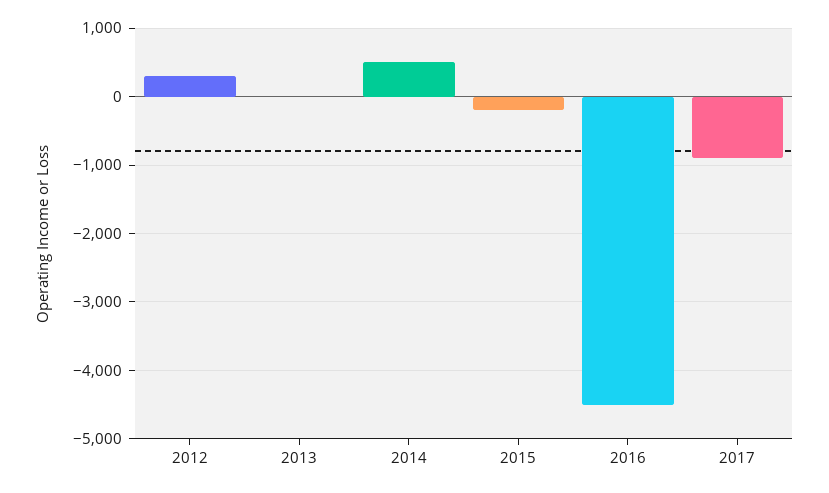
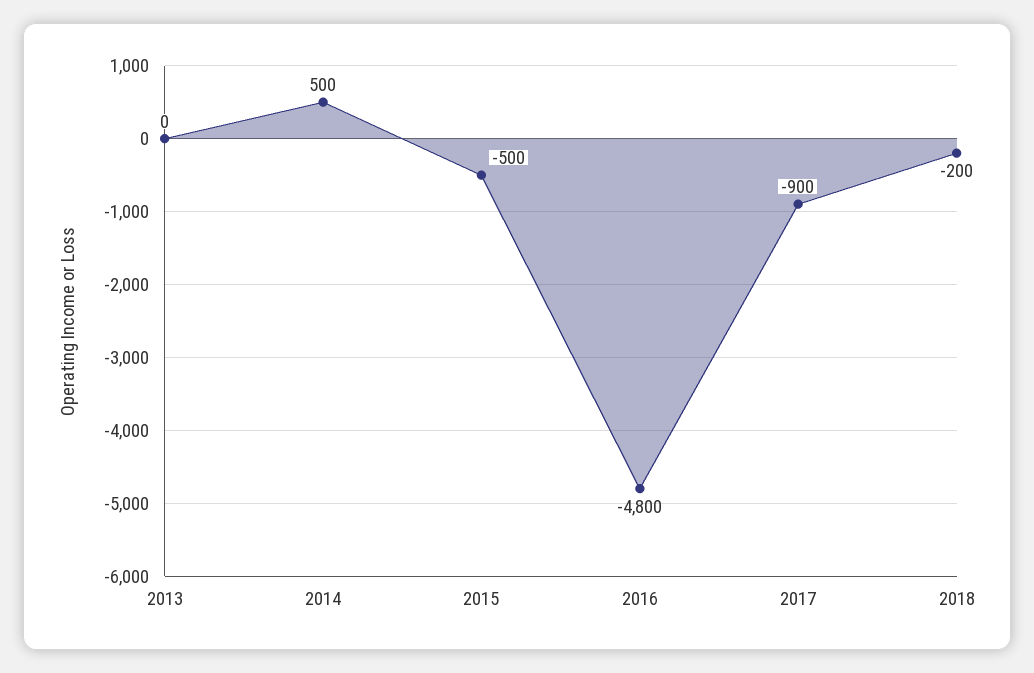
2012: 300 -> none
2015: -200 -> -500
2016: -4500 -> -4800
2018: none -> -200

